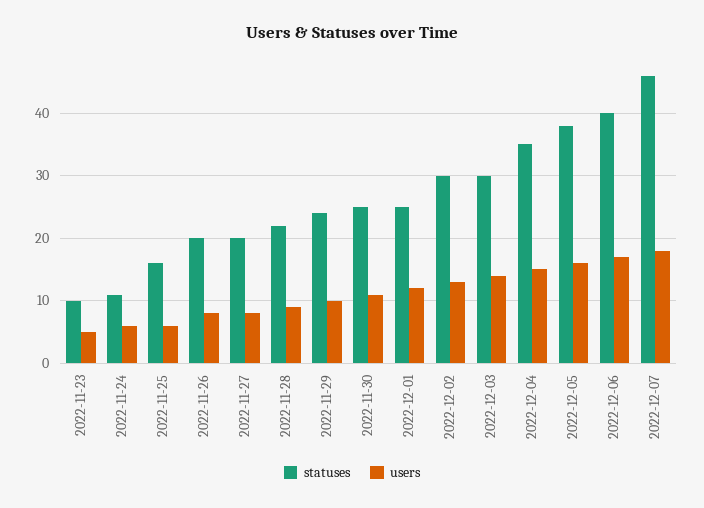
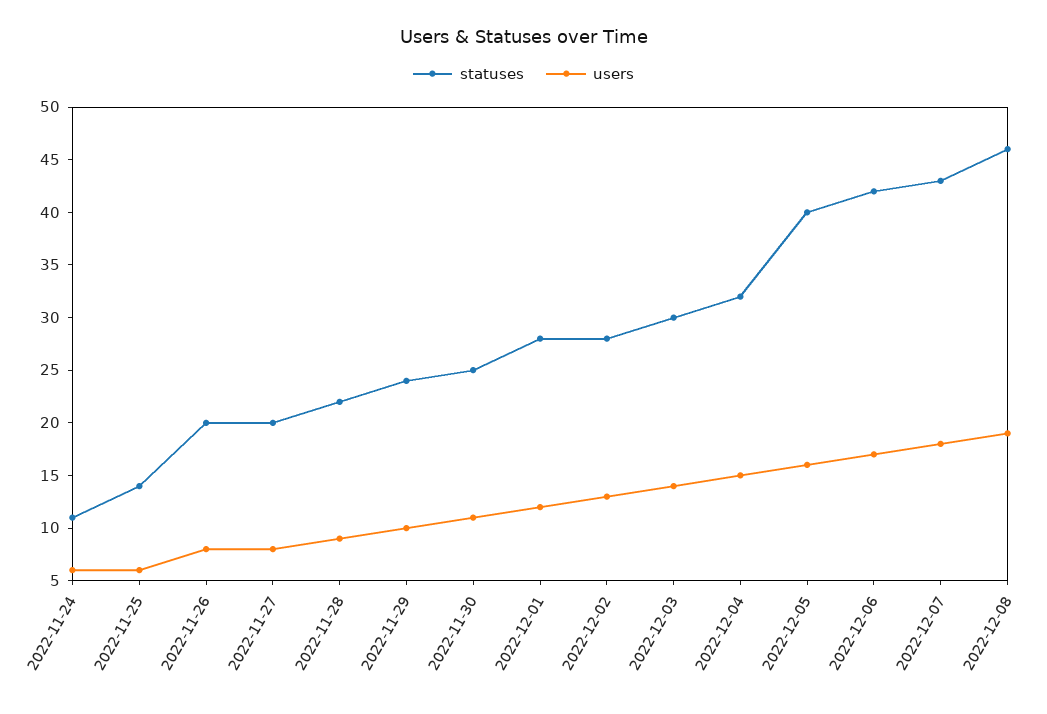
statuses, 2022-11-23: 10 -> none
users, 2022-11-23: 5 -> none
statuses, 2022-11-25: 16 -> 14
statuses, 2022-12-01: 25 -> 28
statuses, 2022-12-02: 30 -> 28
statuses, 2022-12-04: 35 -> 32
statuses, 2022-12-05: 38 -> 40
statuses, 2022-12-06: 40 -> 42
statuses, 2022-12-07: 46 -> 43
statuses, 2022-12-08: none -> 46
users, 2022-12-08: none -> 19

